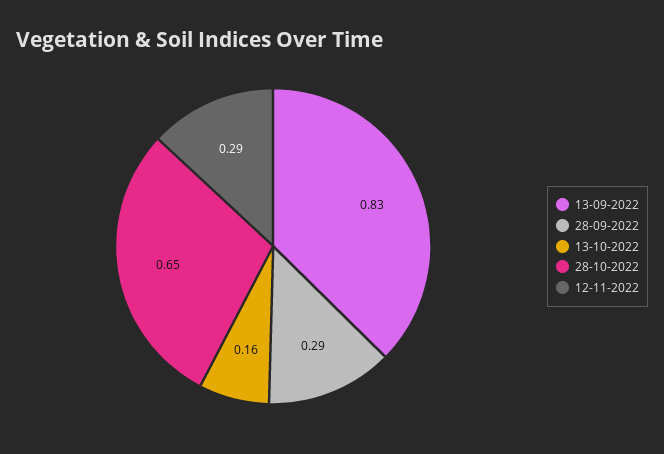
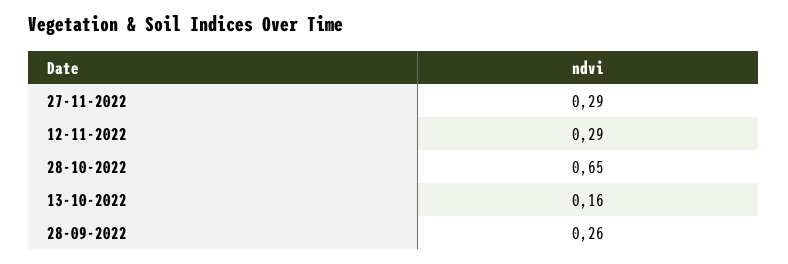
13-09-2022: 0.83 -> none
28-09-2022: 0.29 -> 0.26
27-11-2022: none -> 0.29

